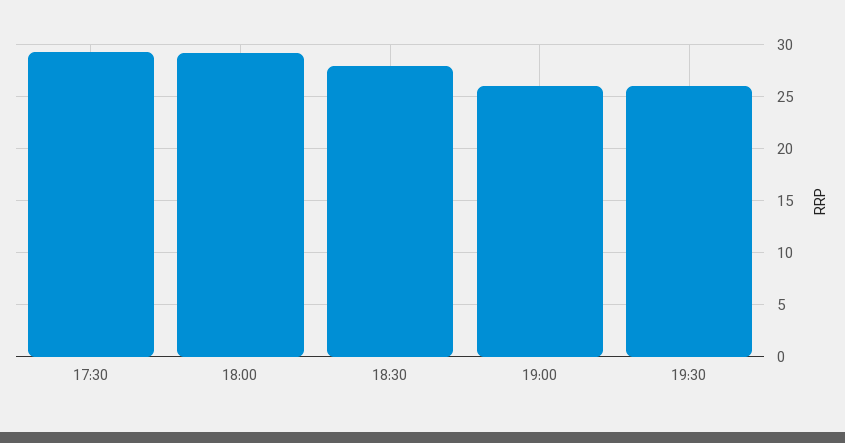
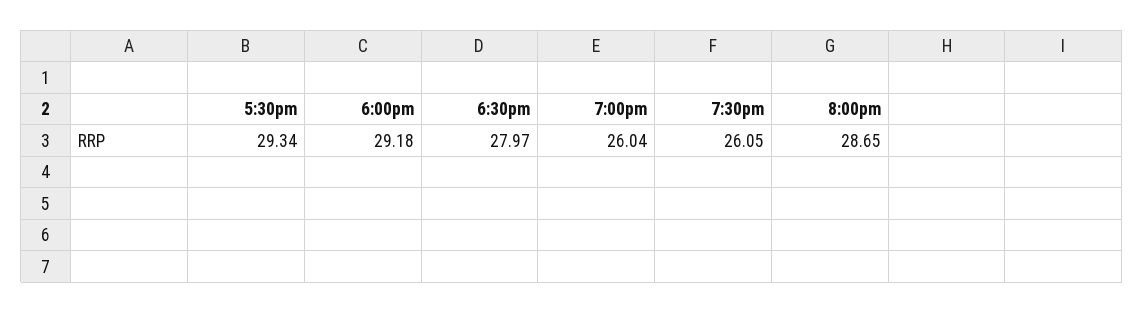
8:00pm: none -> 28.65

